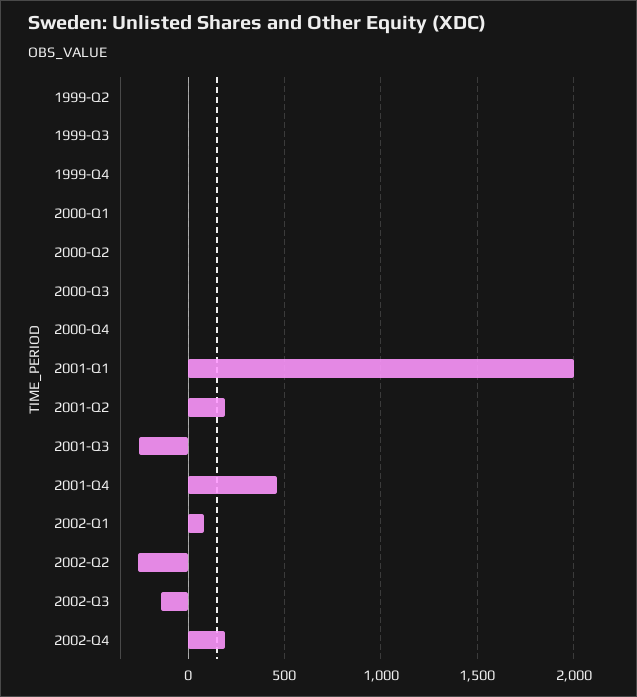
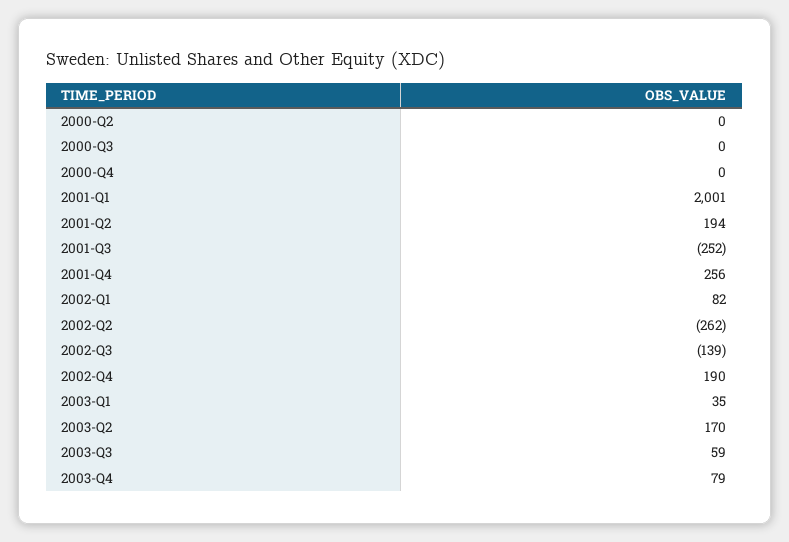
1999-Q2: 0 -> none
1999-Q3: 0 -> none
1999-Q4: 0 -> none
2000-Q1: 0 -> none
2001-Q4: 450 -> 256
2003-Q1: none -> 35
2003-Q2: none -> 170
2003-Q3: none -> 59
2003-Q4: none -> 79

